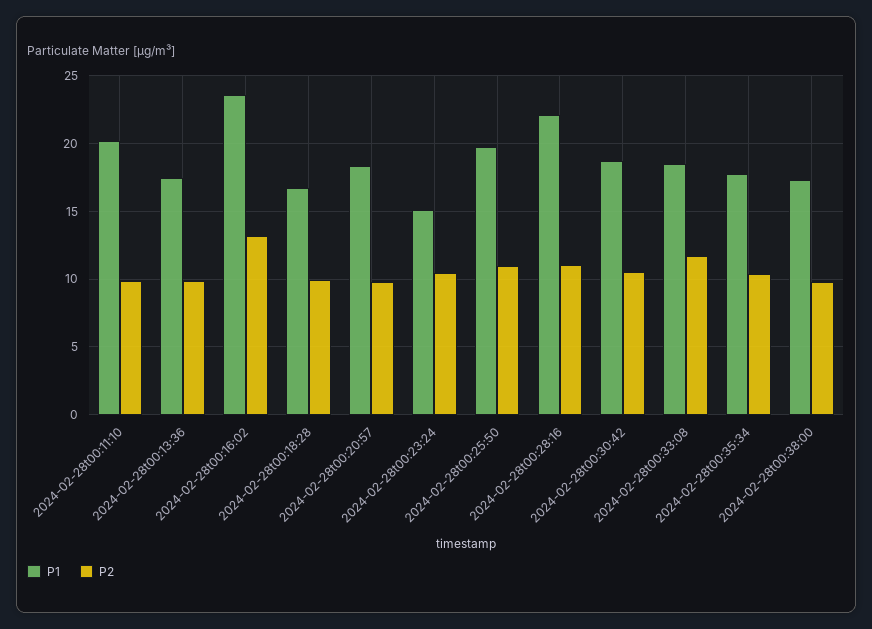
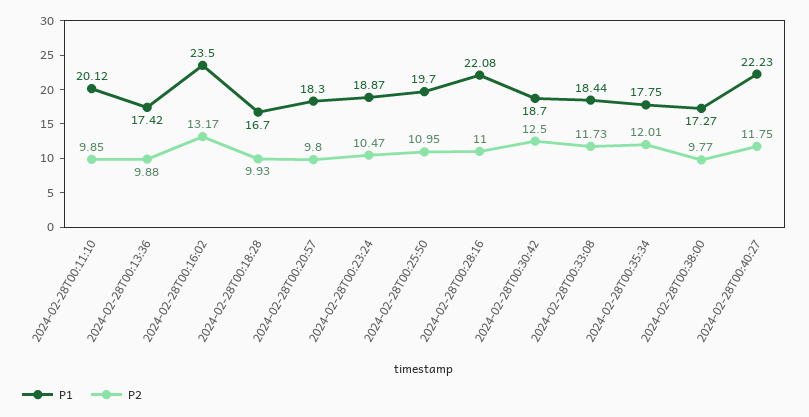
P1, 2024-02-28t00:23:24: 15 -> 18.87
P2, 2024-02-28t00:30:42: 10.5 -> 12.5
P2, 2024-02-28t00:35:34: 10.5 -> 12.01
P1, 2024-02-28T00:40:27: none -> 22.23
P2, 2024-02-28T00:40:27: none -> 11.75

